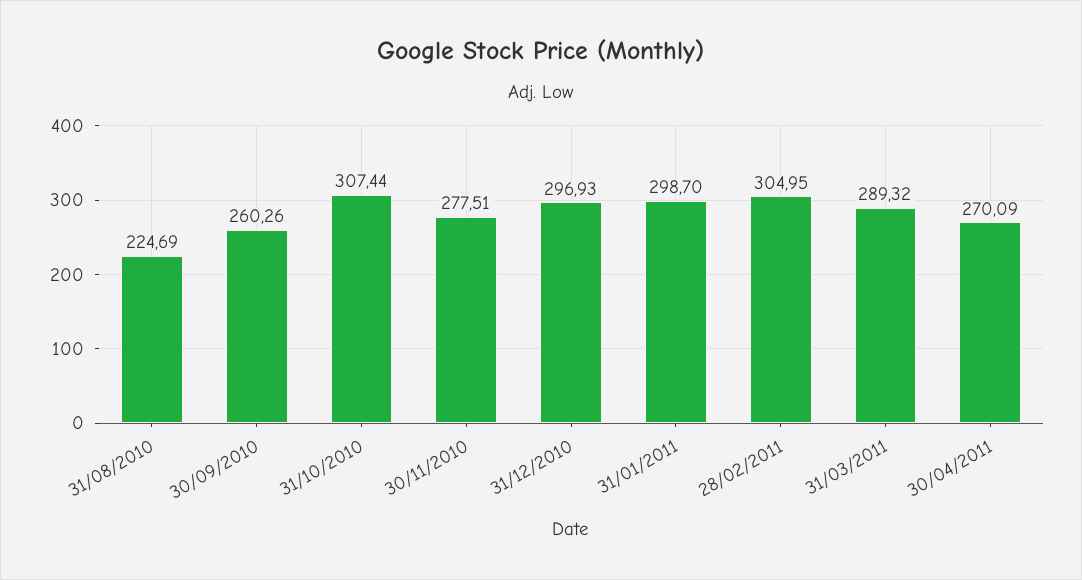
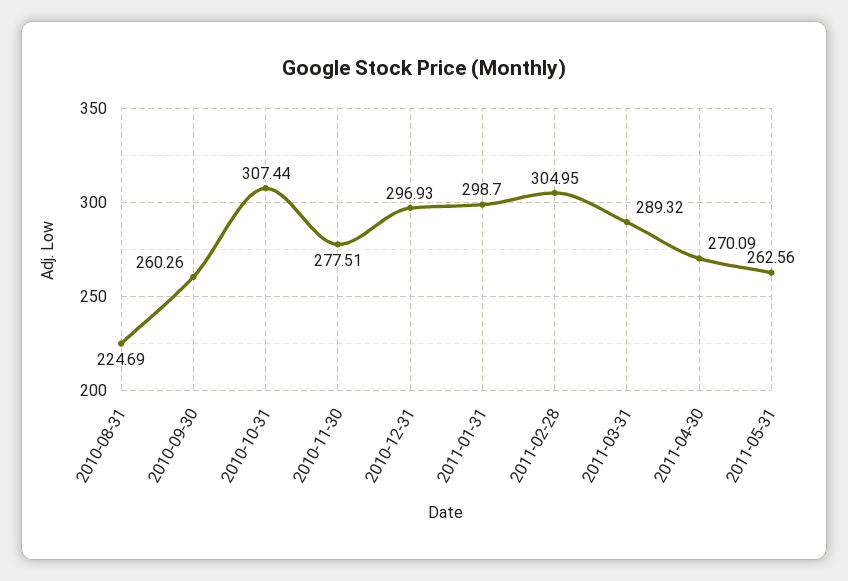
2011-05-31: none -> 262.56

